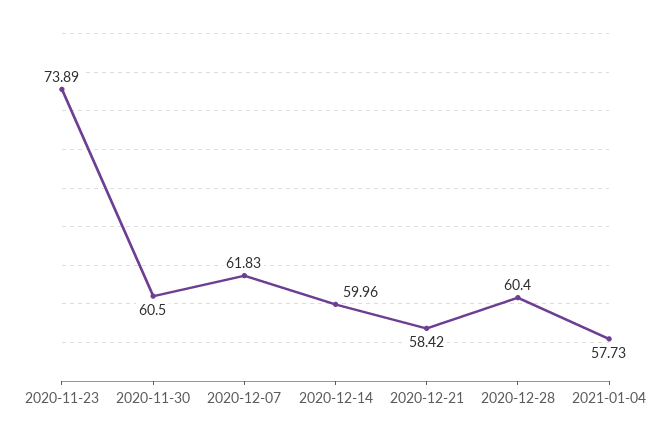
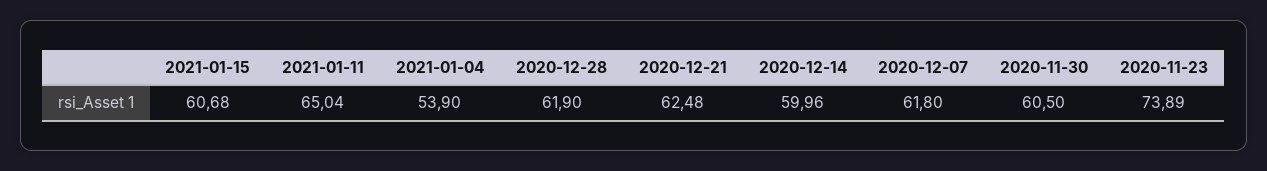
2020-12-07: 61.83 -> 61.8
2020-12-21: 58.42 -> 62.48
2020-12-28: 60.4 -> 61.9
2021-01-04: 57.73 -> 53.9
2021-01-15: none -> 60.68
2021-01-11: none -> 65.04

